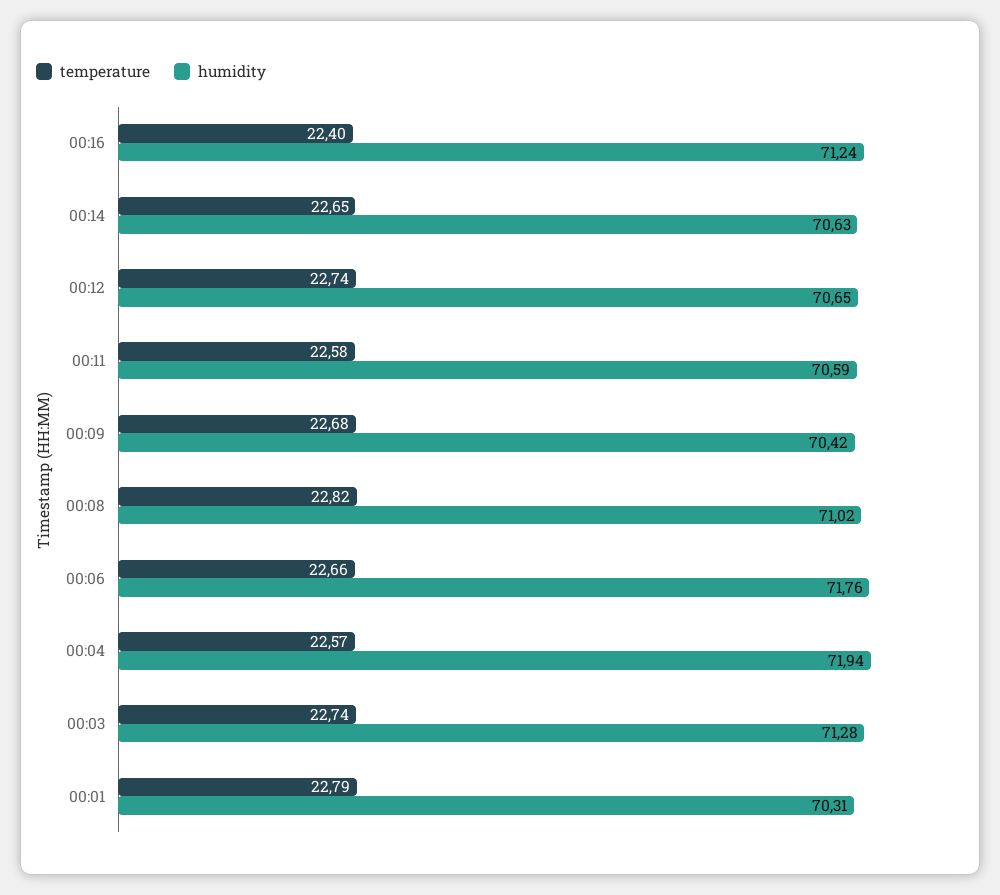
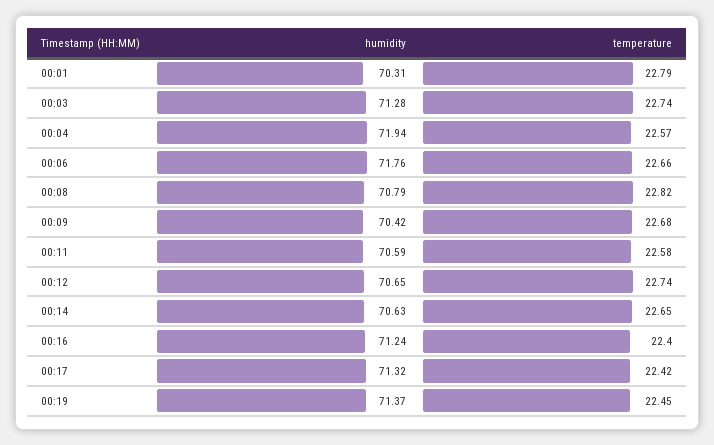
humidity, 00:08: 71.02 -> 70.79
humidity, 00:17: none -> 71.32
temperature, 00:17: none -> 22.42
humidity, 00:19: none -> 71.37
temperature, 00:19: none -> 22.45

